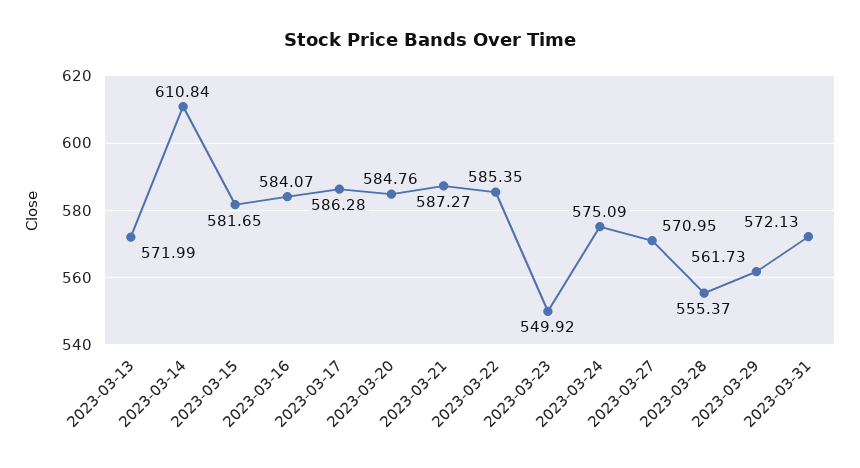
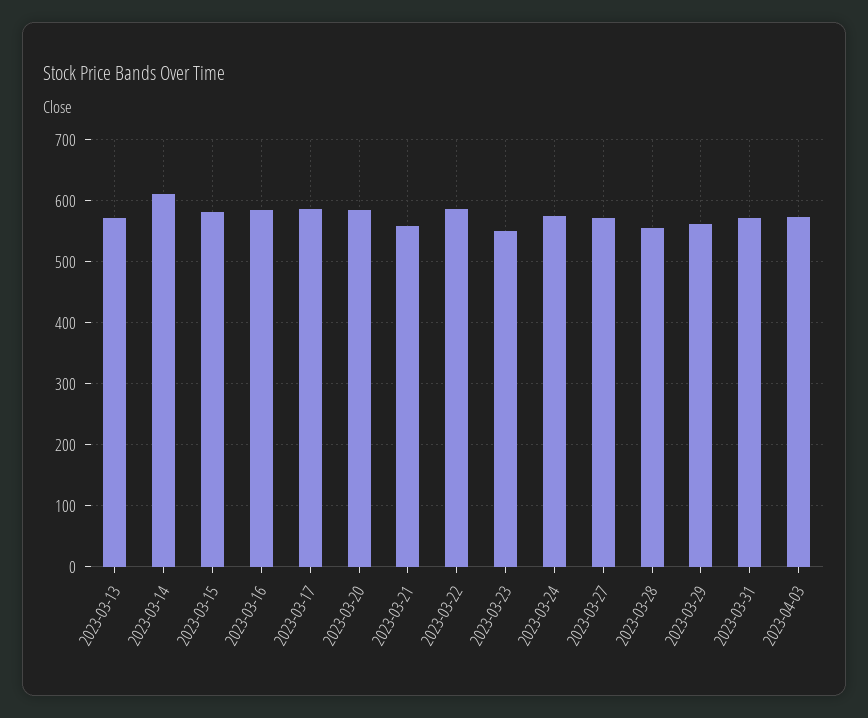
2023-03-21: 587.27 -> 560
2023-04-03: none -> 570

